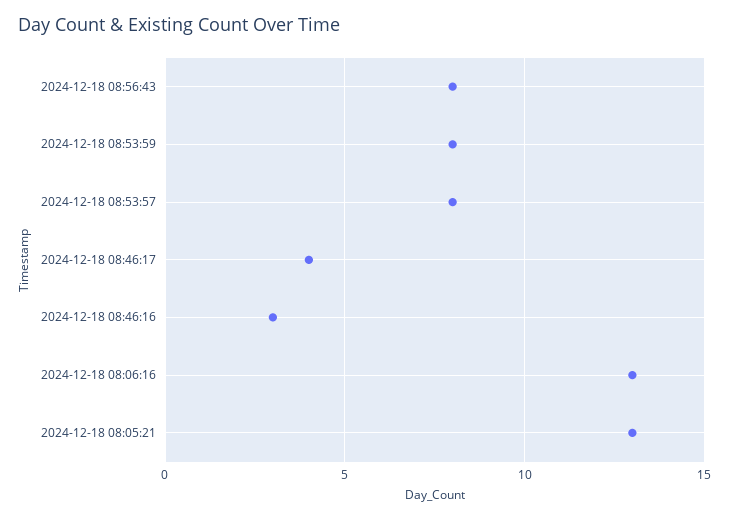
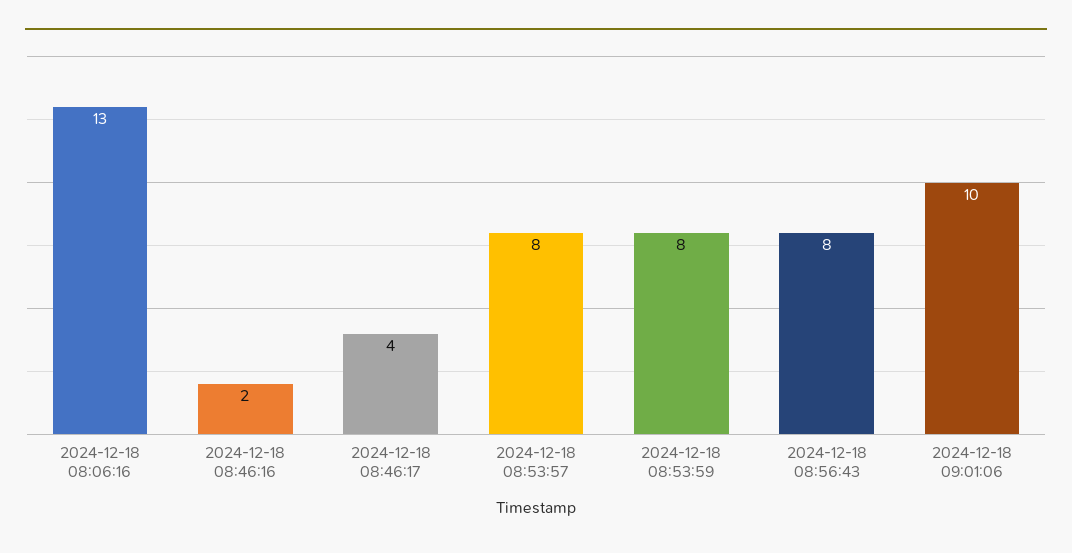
2024-12-18 08:46:16: 3 -> 2
2024-12-18 08:05:21: 13 -> none
2024-12-18 09:01:06: none -> 10

